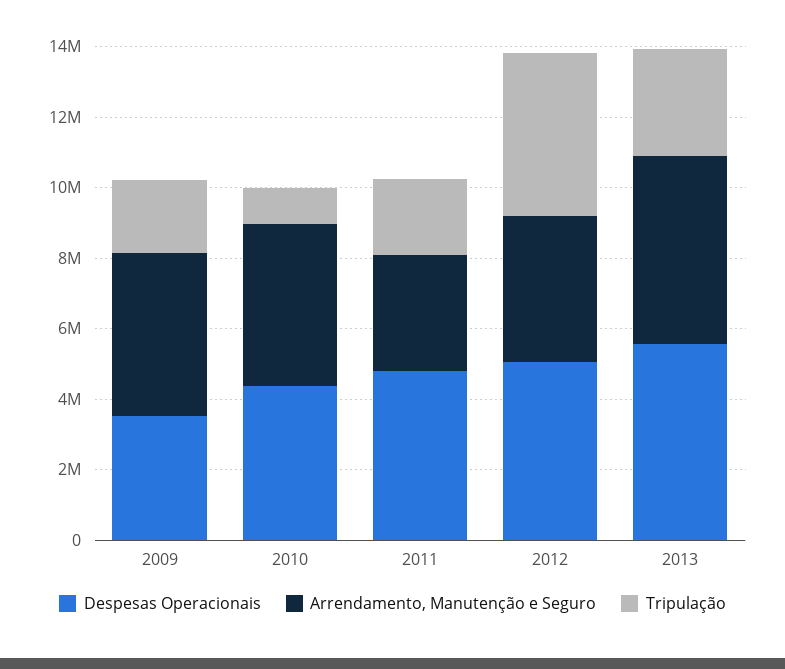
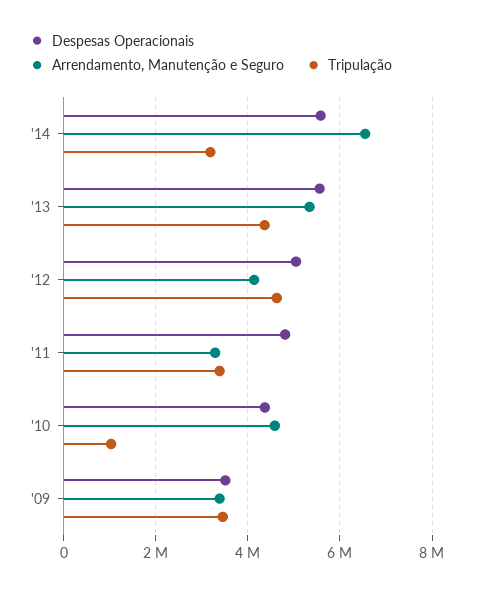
Arrendamento, Manutenção e Seguro, 2009: 4500000 -> 3400000
Tripulação, 2009: 2000000 -> 3400000
Tripulação, 2011: 2000000 -> 3400000
Tripulação, 2013: 3000000 -> 4400000
Despesas Operacionais, '14: none -> 5600000
Arrendamento, Manutenção e Seguro, '14: none -> 6600000
Tripulação, '14: none -> 3200000

